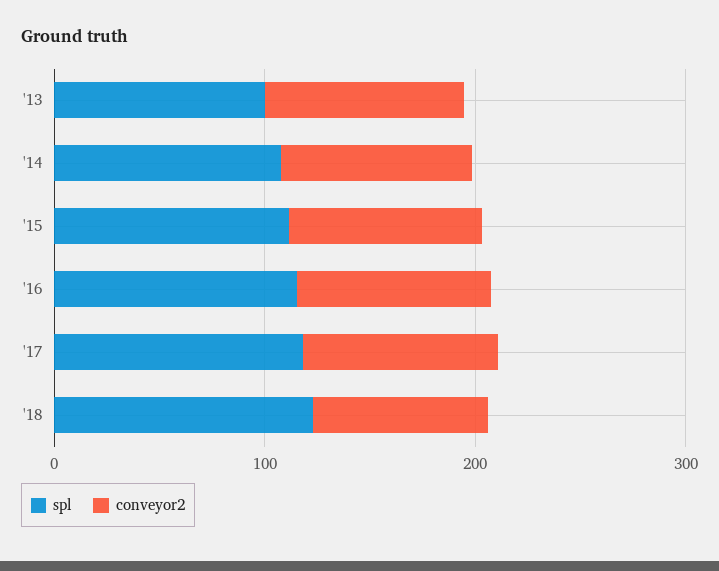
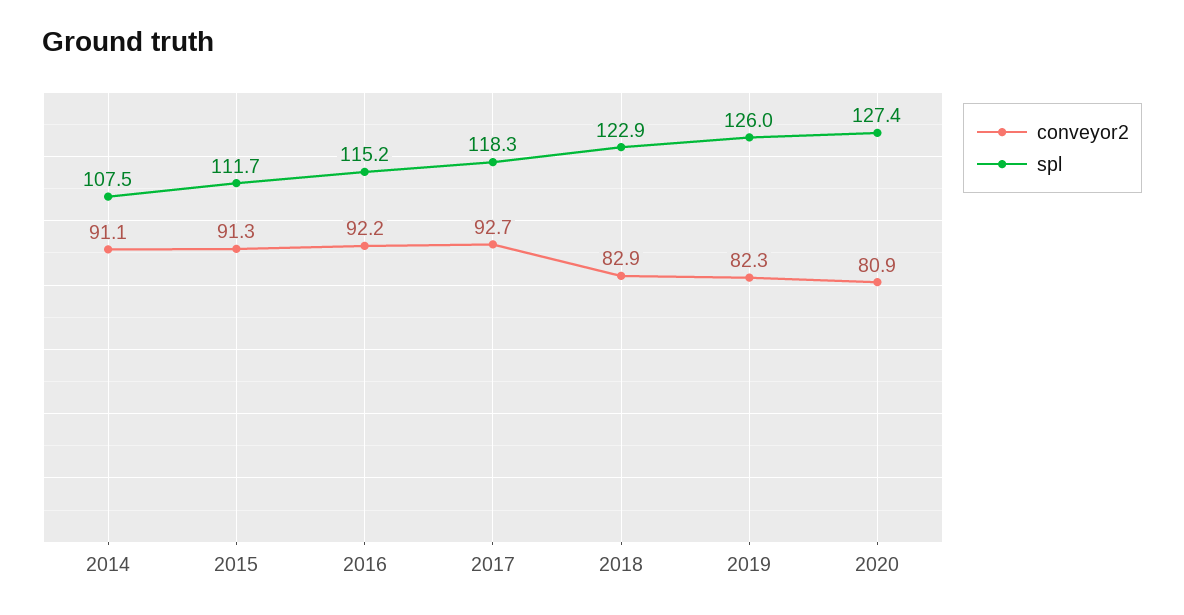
spl, '13: 100 -> none
conveyor2, '13: 100 -> none
conveyor2, 2019: none -> 82.3
spl, 2019: none -> 126
conveyor2, 2020: none -> 80.9
spl, 2020: none -> 127.4

